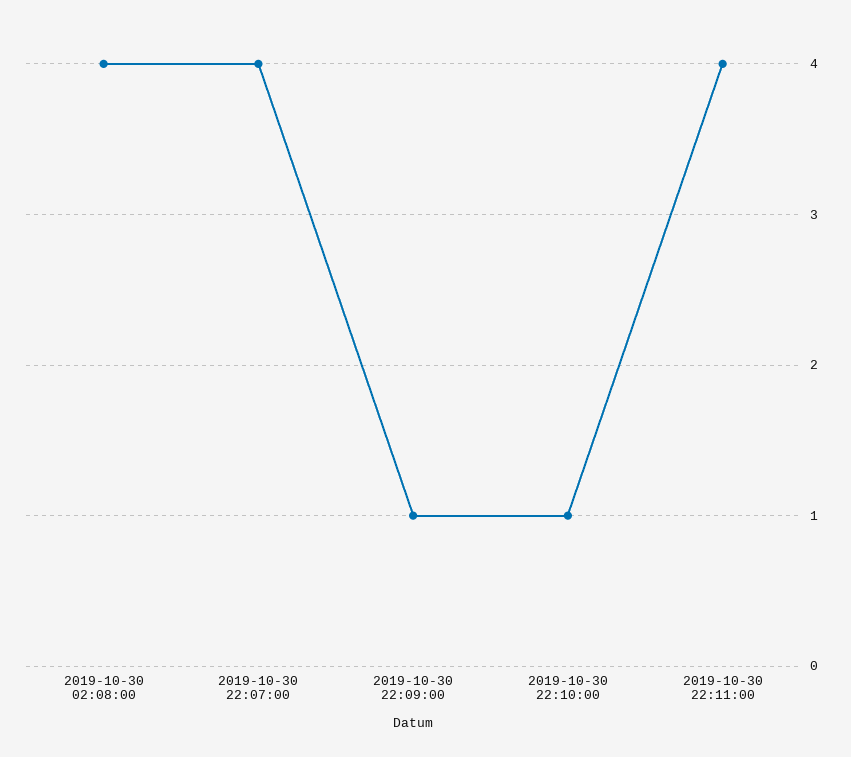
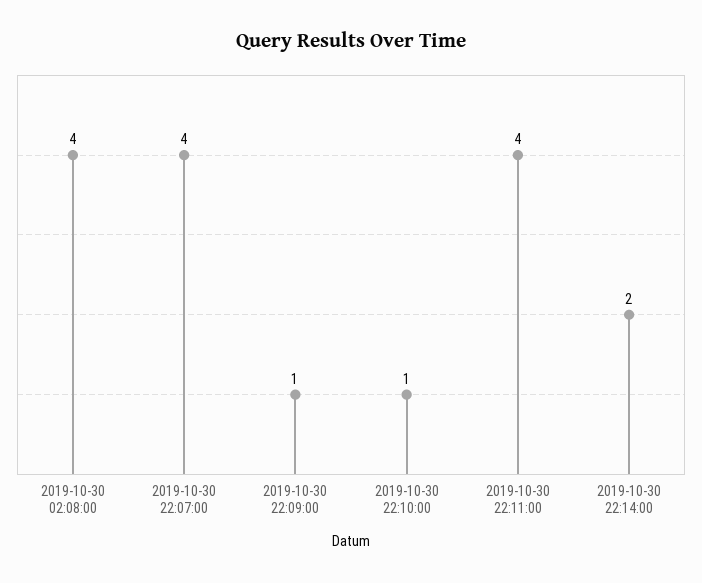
2019-10-30 22:14:00: none -> 2

